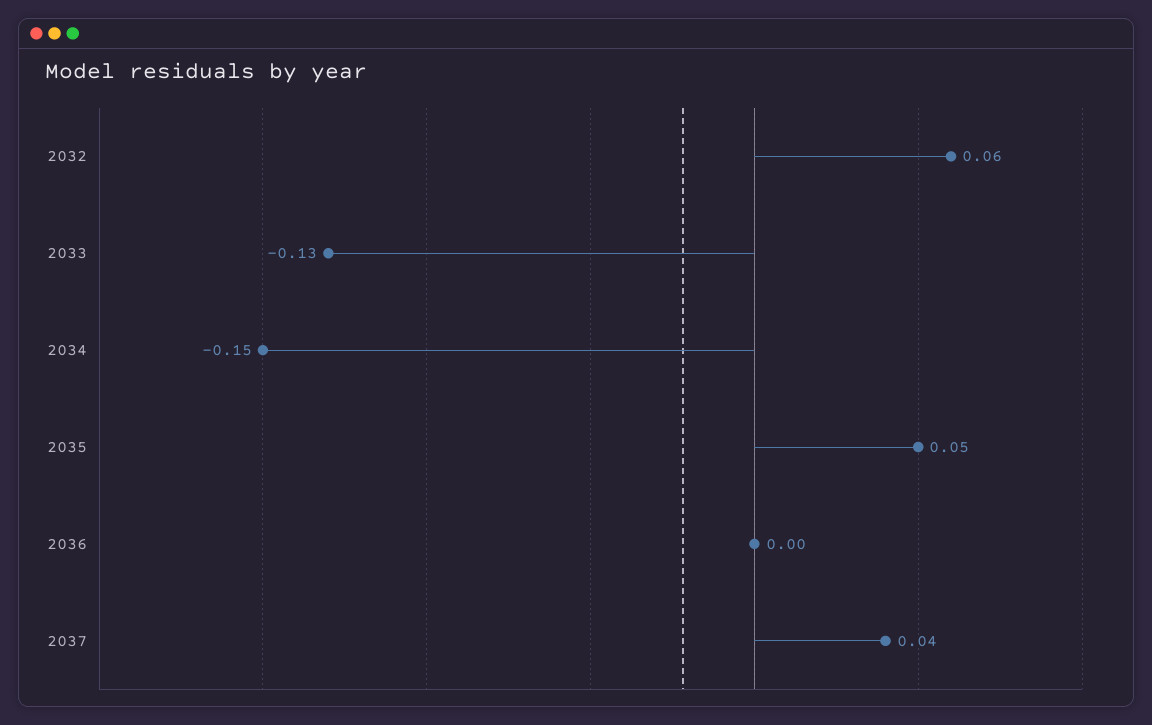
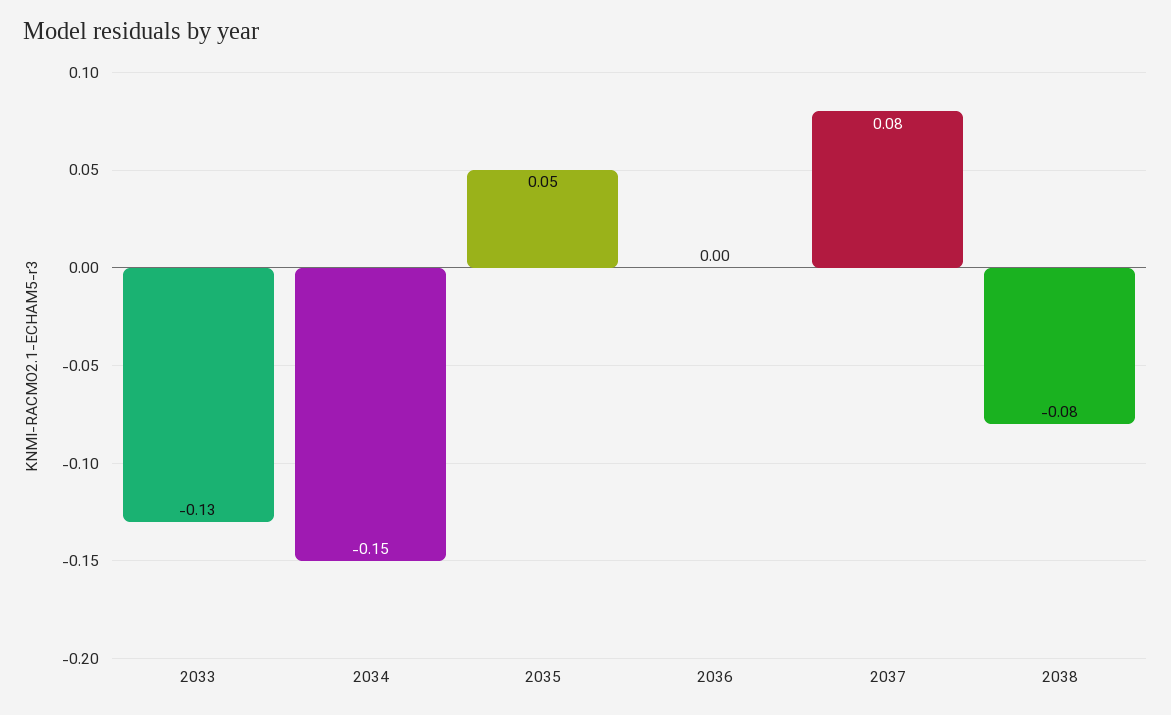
2032: 0.06 -> none
2037: 0.04 -> 0.08
2038: none -> -0.08

